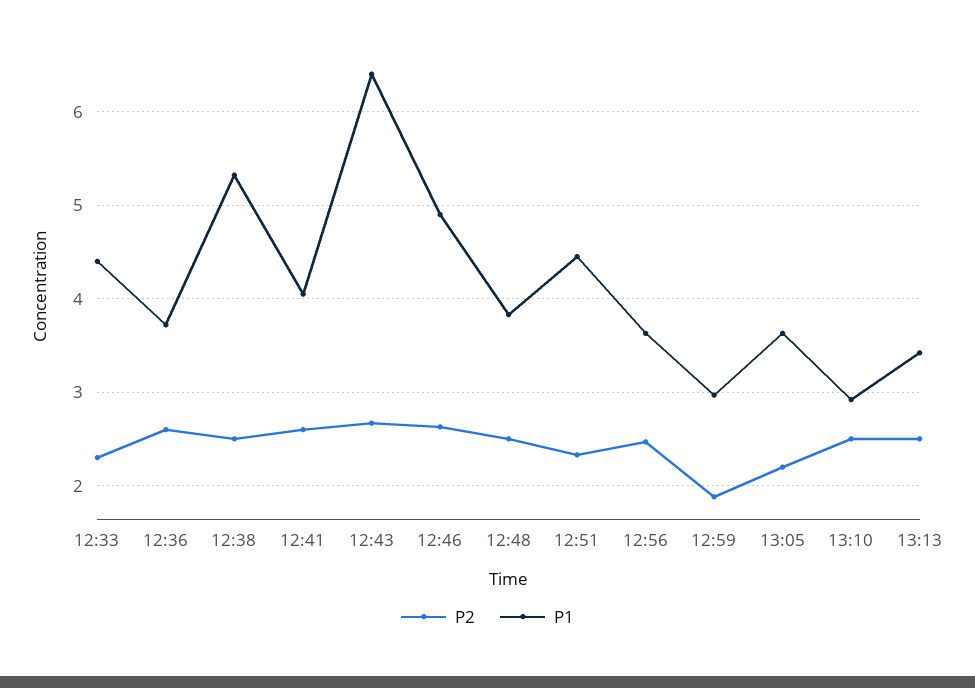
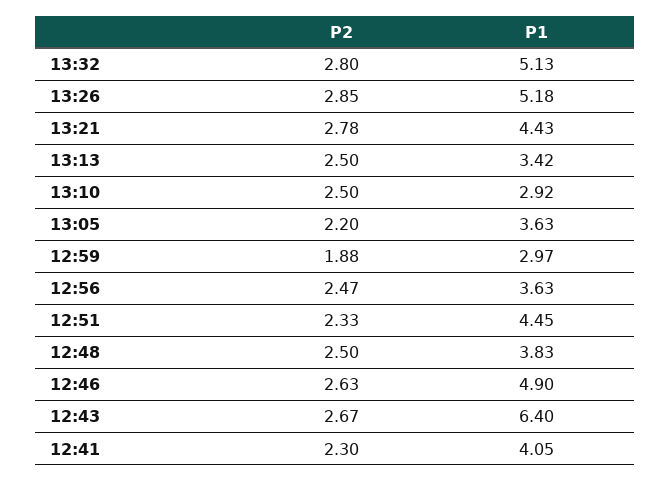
P2, 12:33: 2.3 -> none
P1, 12:33: 4.4 -> none
P2, 12:36: 2.6 -> none
P1, 12:36: 3.7 -> none
P2, 12:38: 2.5 -> none
P1, 12:38: 5.3 -> none
P2, 12:41: 2.6 -> 2.3
P2, 13:32: none -> 2.8
P1, 13:32: none -> 5.13
P2, 13:26: none -> 2.85
P1, 13:26: none -> 5.18
P2, 13:21: none -> 2.78
P1, 13:21: none -> 4.43

